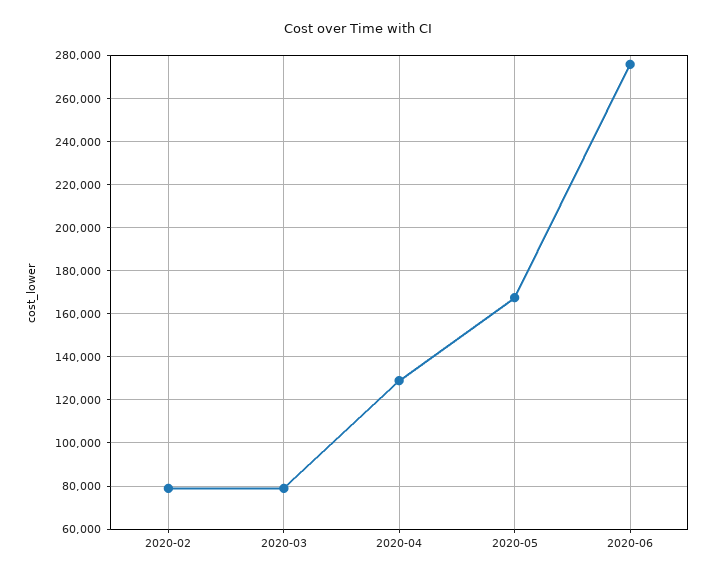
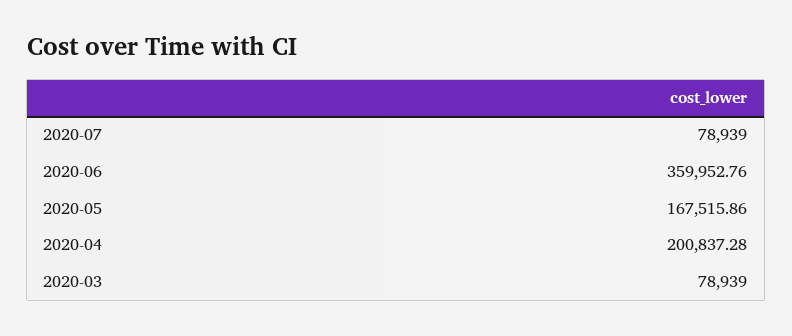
2020-02: 80000 -> none
2020-04: 130000 -> 200837.28
2020-06: 275000 -> 359952.76
2020-07: none -> 78939

